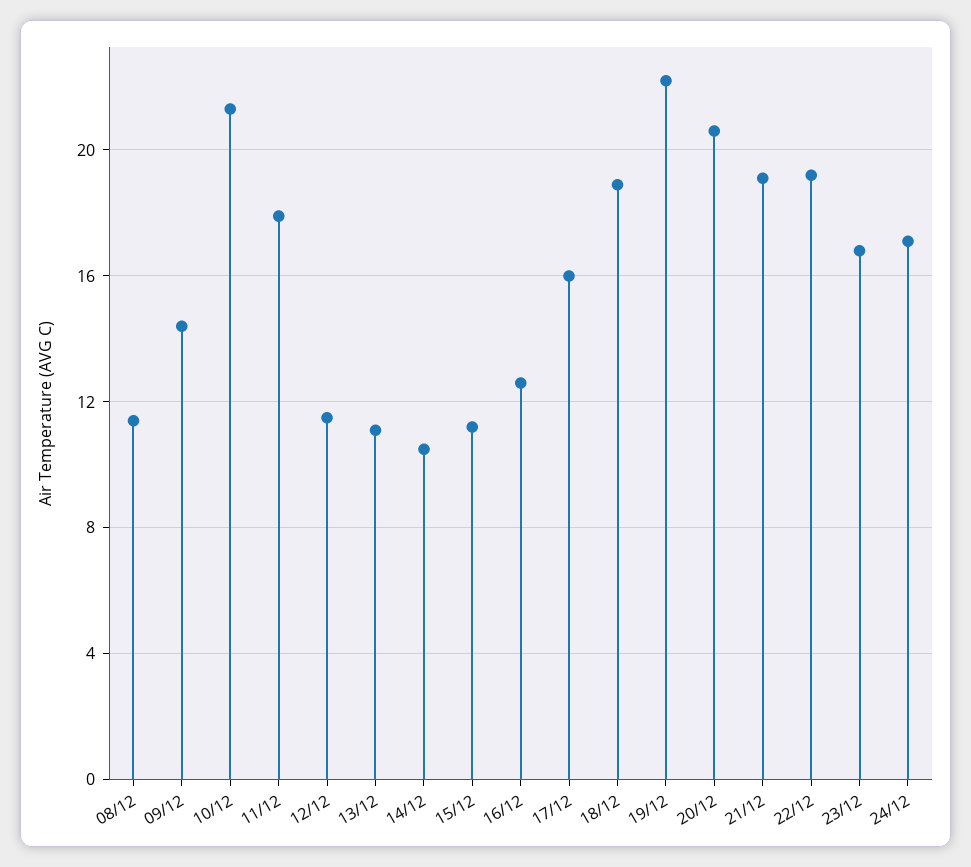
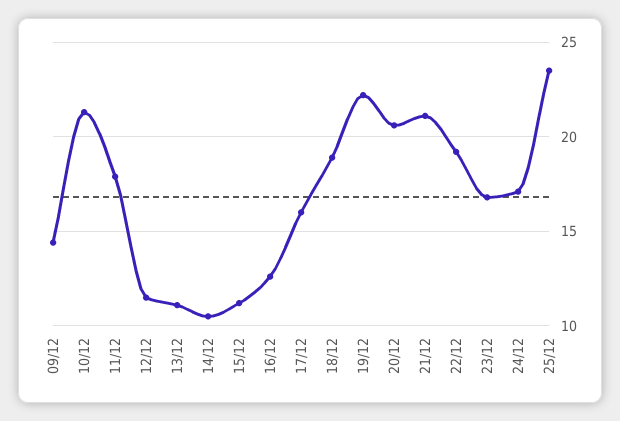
08/12: 11.5 -> none
21/12: 19 -> 21
25/12: none -> 23.5

